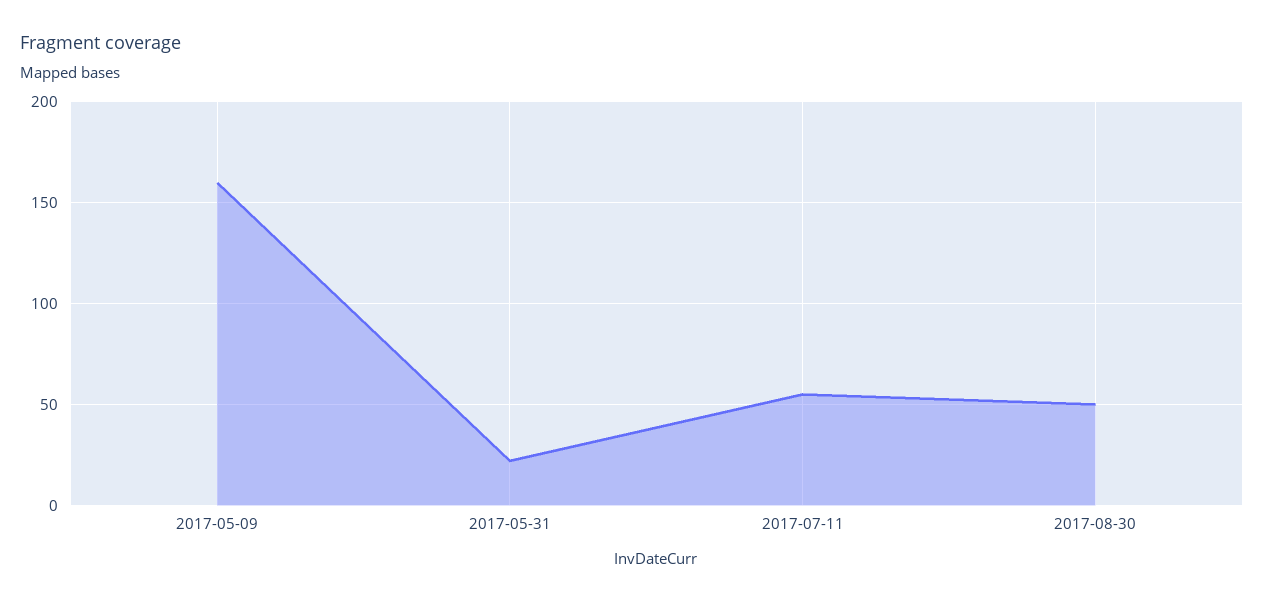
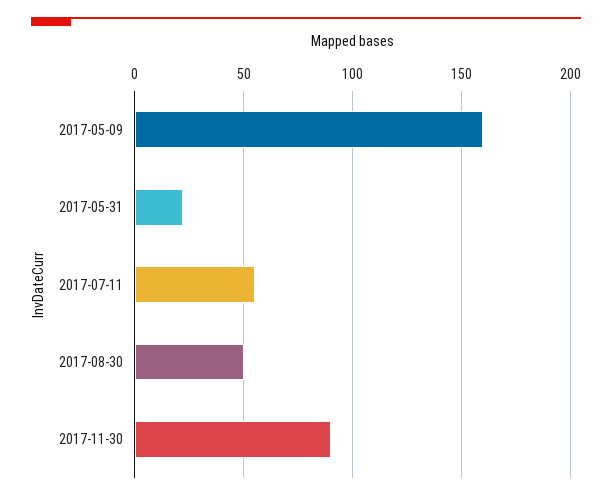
2017-11-30: none -> 90

